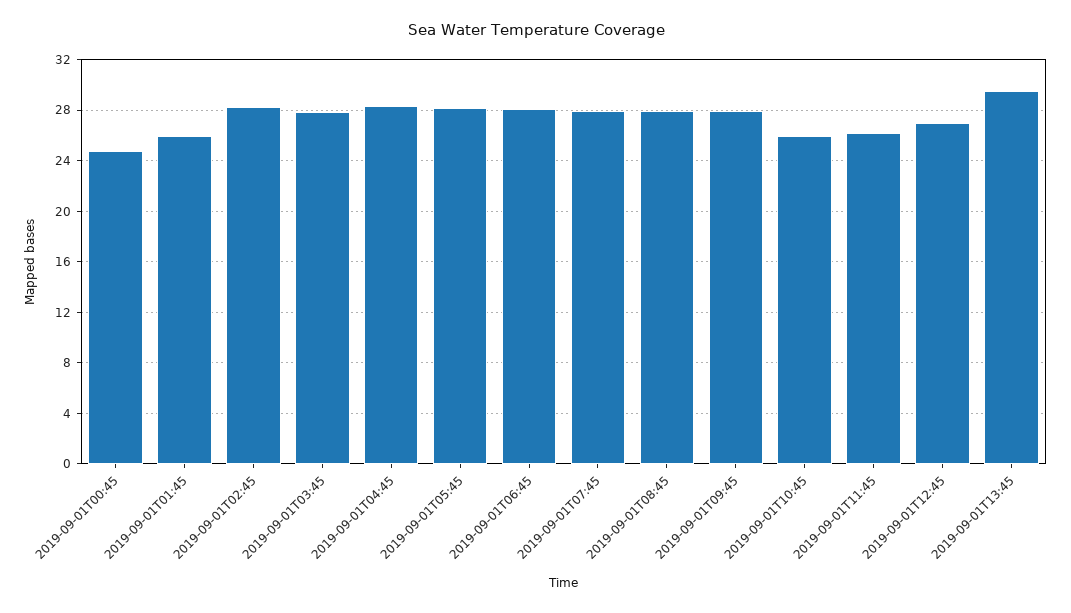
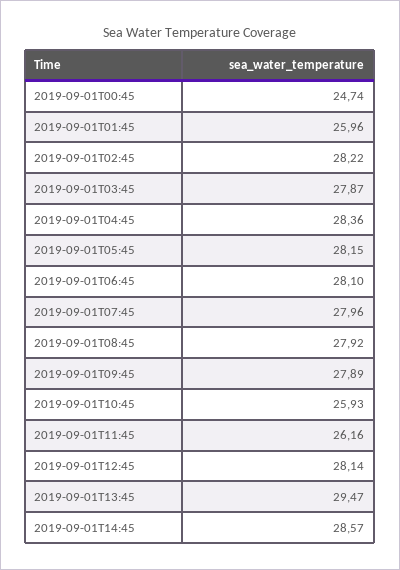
2019-09-01T12:45: 27 -> 28.14
2019-09-01T14:45: none -> 28.57

